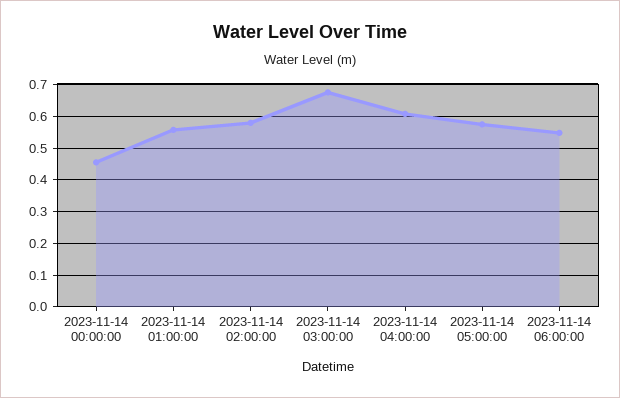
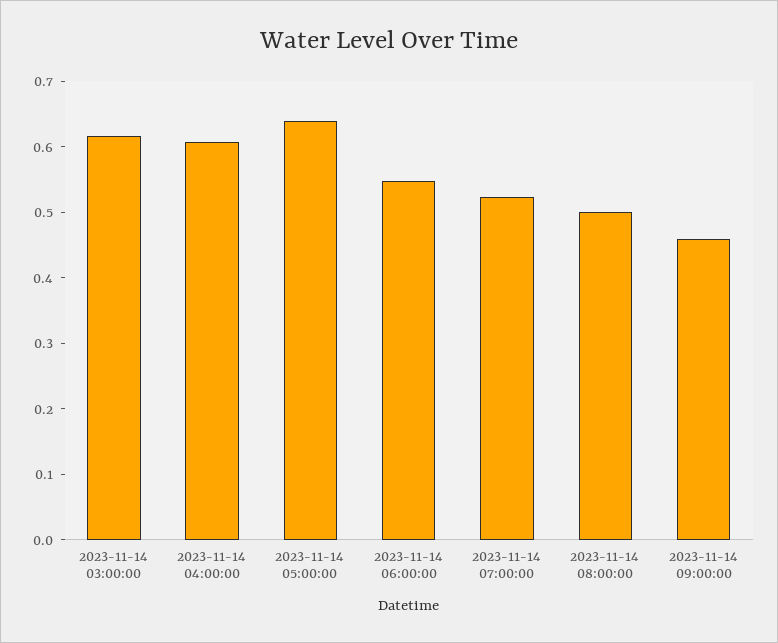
2023-11-14 00:00:00: 0.46 -> none
2023-11-14 01:00:00: 0.56 -> none
2023-11-14 02:00:00: 0.58 -> none
2023-11-14 03:00:00: 0.68 -> 0.62
2023-11-14 05:00:00: 0.58 -> 0.64
2023-11-14 07:00:00: none -> 0.52
2023-11-14 08:00:00: none -> 0.5
2023-11-14 09:00:00: none -> 0.46

